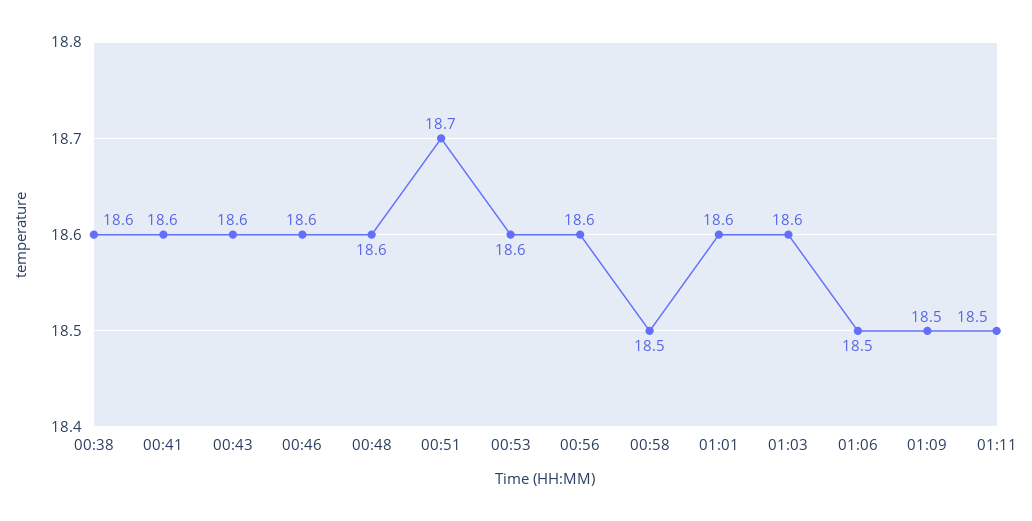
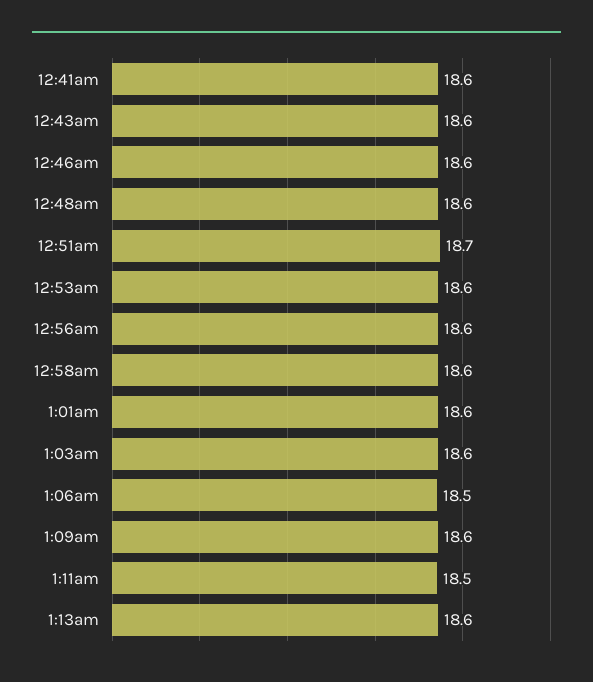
00:38: 18.6 -> none
00:58: 18.5 -> 18.6
01:09: 18.5 -> 18.6
1:13am: none -> 18.6

